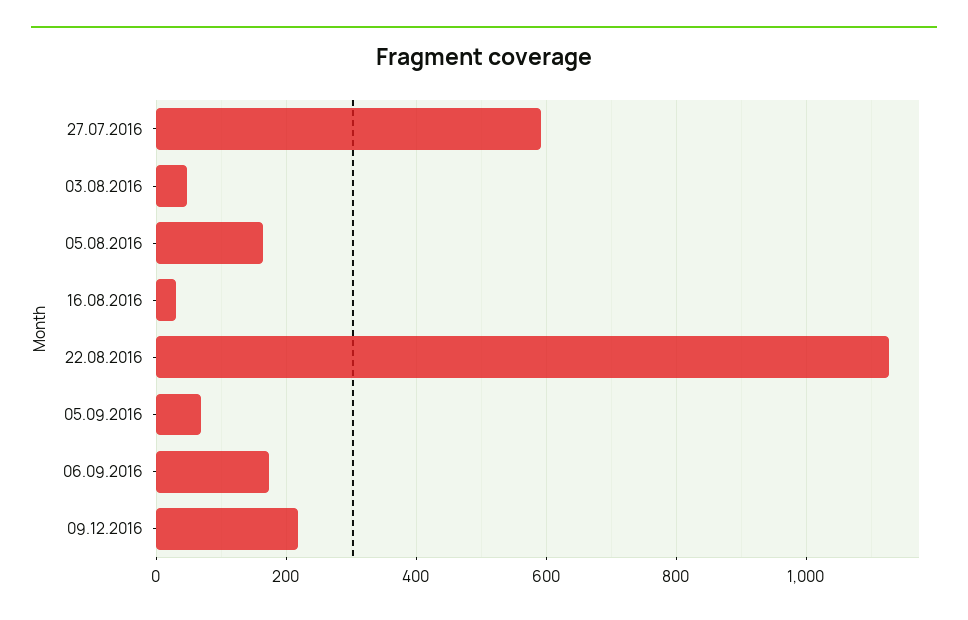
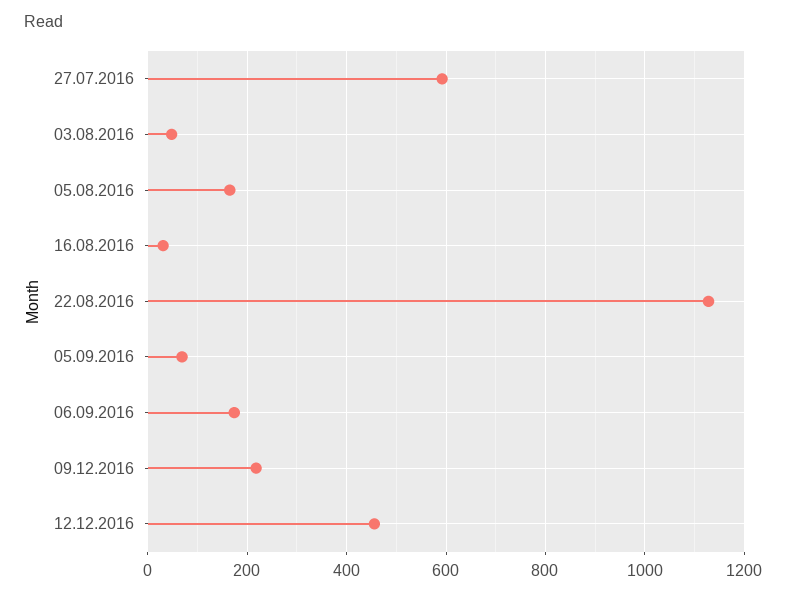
12.12.2016: none -> 460

